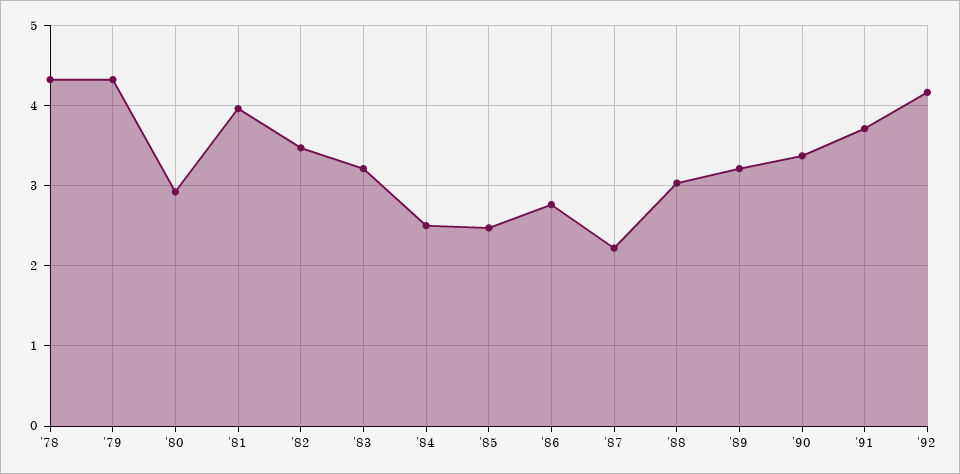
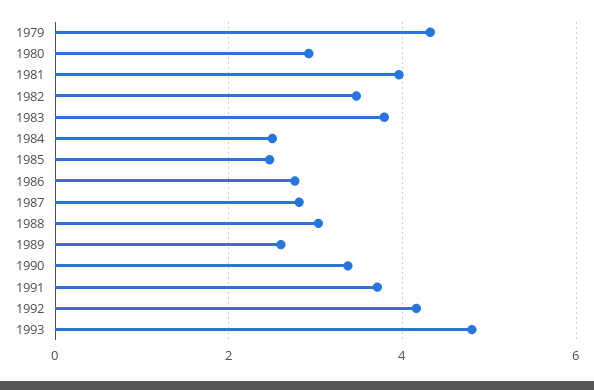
'78: 4.3 -> none
'83: 3.2 -> 3.8
'87: 2.2 -> 2.8
'89: 3.2 -> 2.6
1993: none -> 4.8

